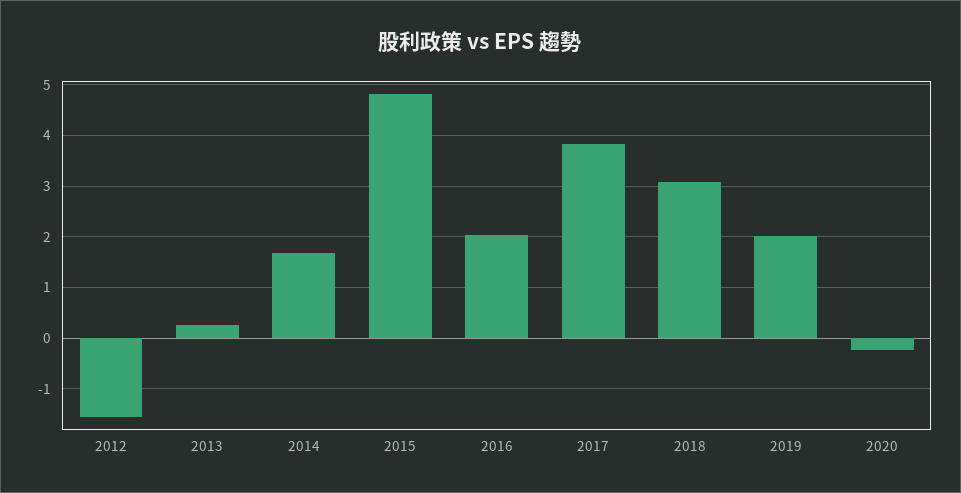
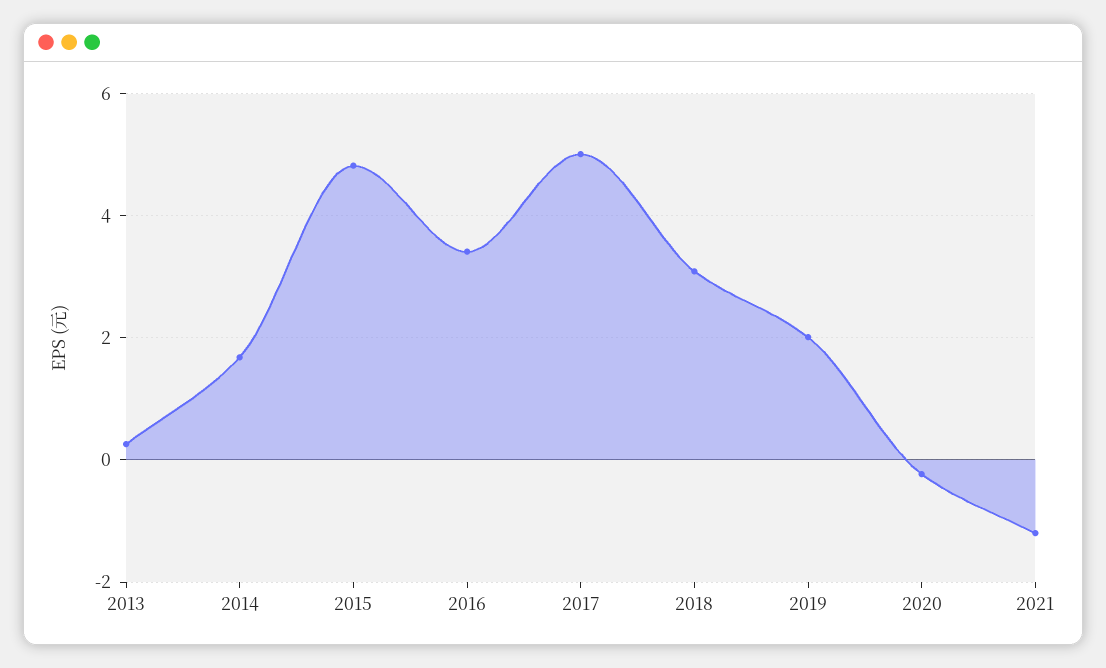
2012: -1.6 -> none
2016: 2 -> 3.4
2017: 3.8 -> 5
2021: none -> -1.2

